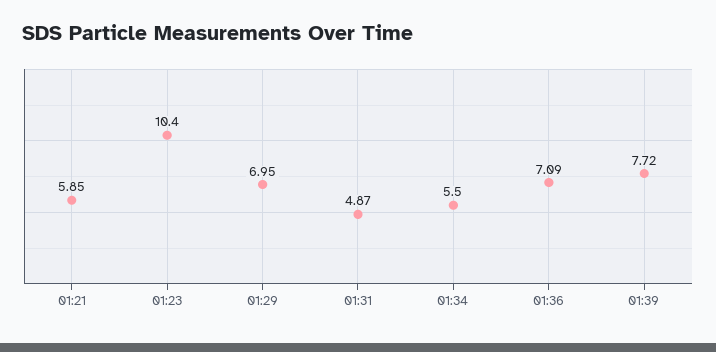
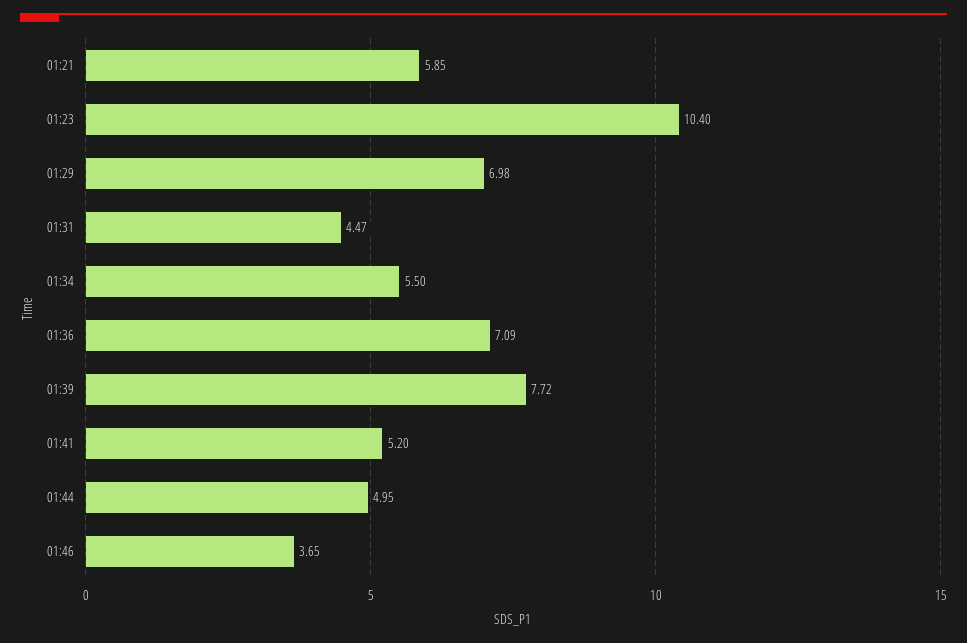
01:29: 6.95 -> 6.98
01:31: 4.87 -> 4.47
01:41: none -> 5.2
01:44: none -> 4.95
01:46: none -> 3.65

